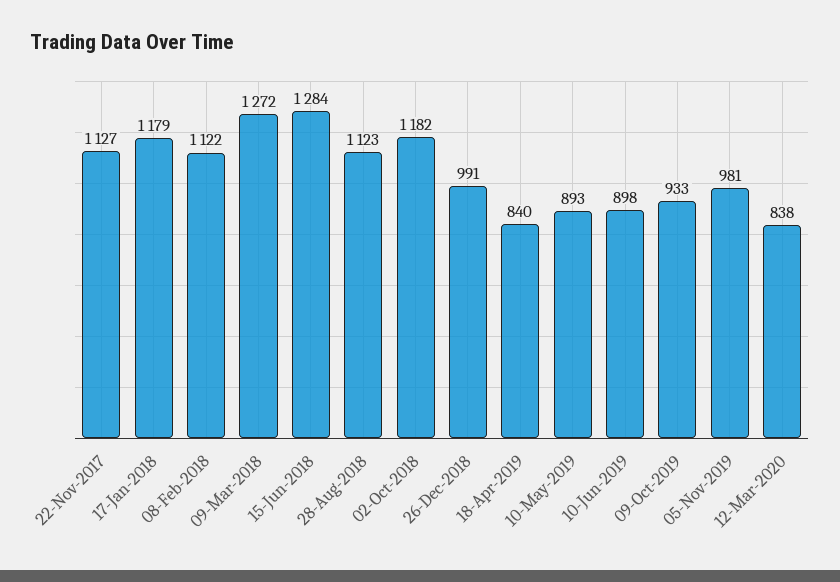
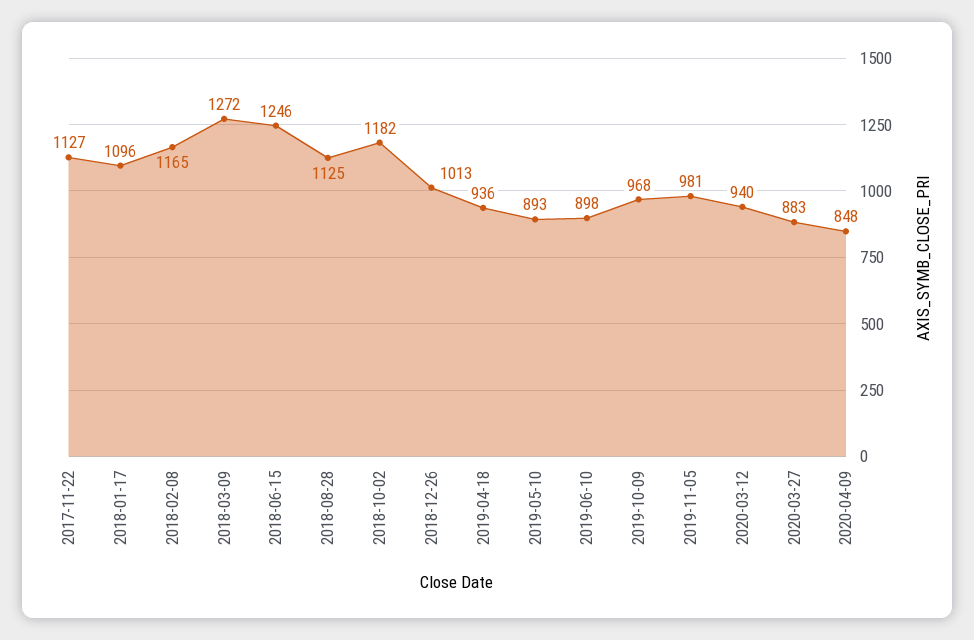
17-Jan-2018: 1179 -> 1096
08-Feb-2018: 1122 -> 1165
15-Jun-2018: 1284 -> 1246
28-Aug-2018: 1123 -> 1125
26-Dec-2018: 991 -> 1013
18-Apr-2019: 840 -> 936
09-Oct-2019: 933 -> 968
12-Mar-2020: 838 -> 940
2020-03-27: none -> 883
2020-04-09: none -> 848

